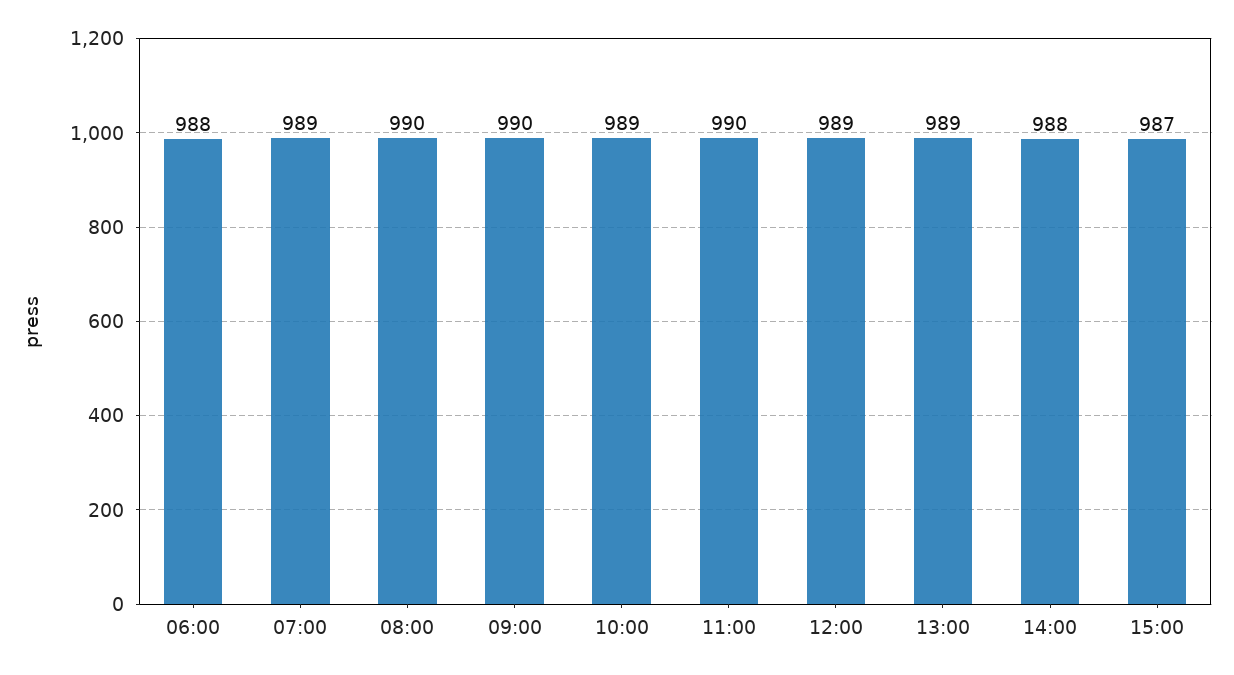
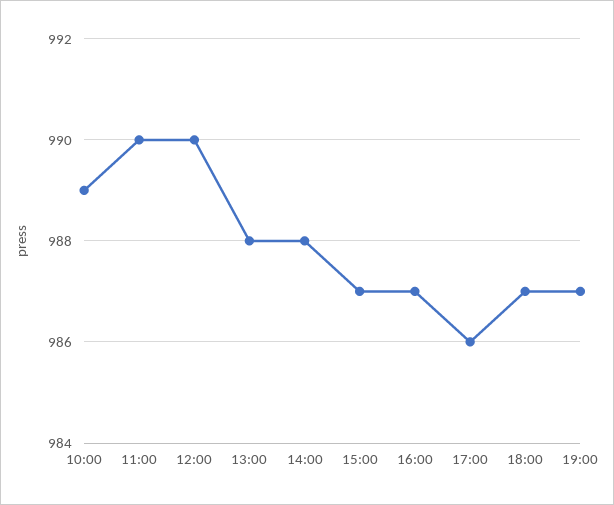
06:00: 988 -> none
07:00: 989 -> none
08:00: 990 -> none
09:00: 990 -> none
12:00: 989 -> 990
13:00: 989 -> 988
16:00: none -> 987
17:00: none -> 986
18:00: none -> 987
19:00: none -> 987

